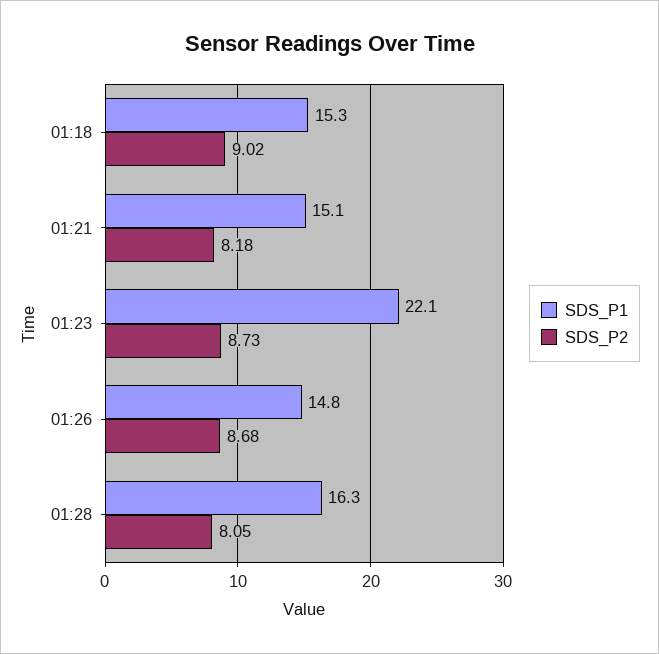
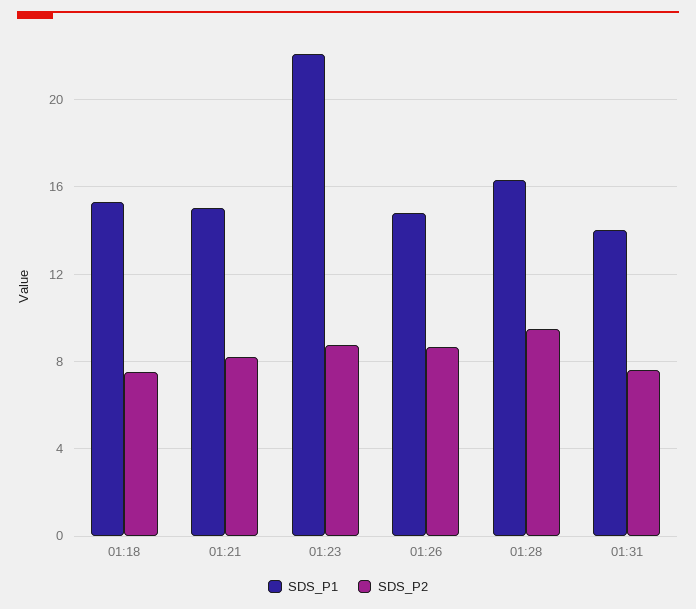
SDS_P2, 01:18: 9.02 -> 7.5
SDS_P2, 01:28: 8.05 -> 9.5
SDS_P1, 01:31: none -> 14
SDS_P2, 01:31: none -> 7.5

